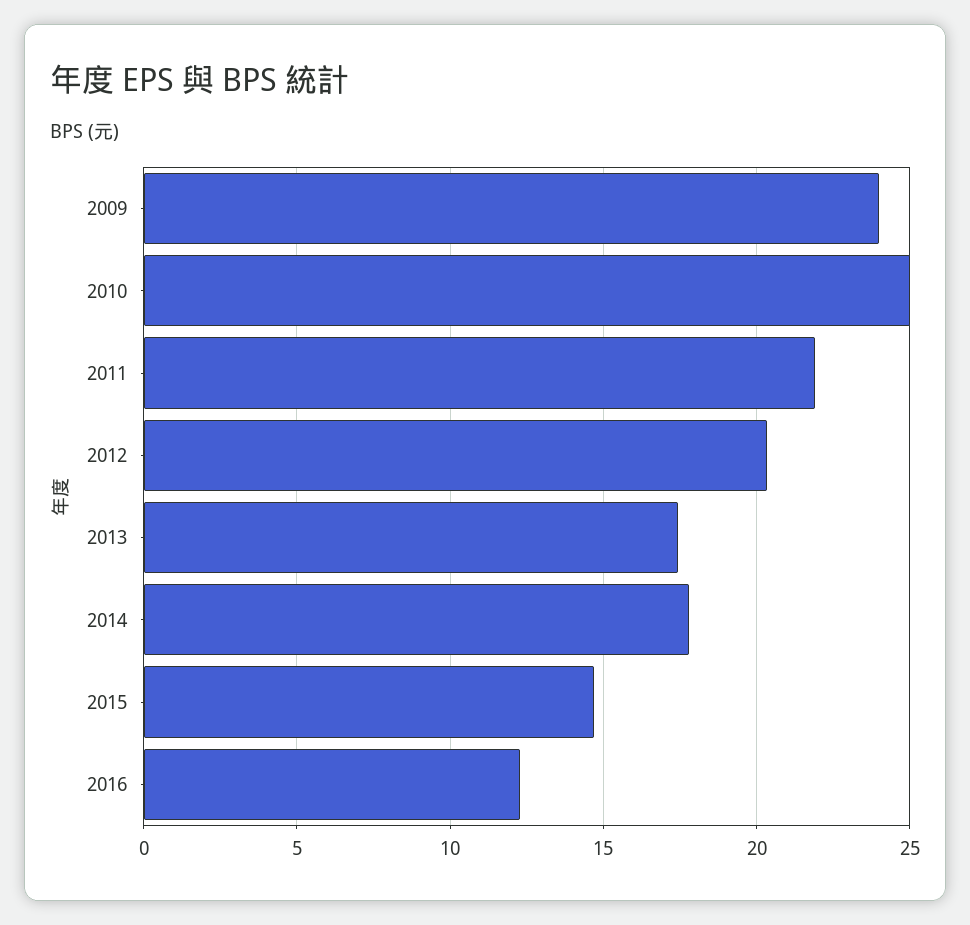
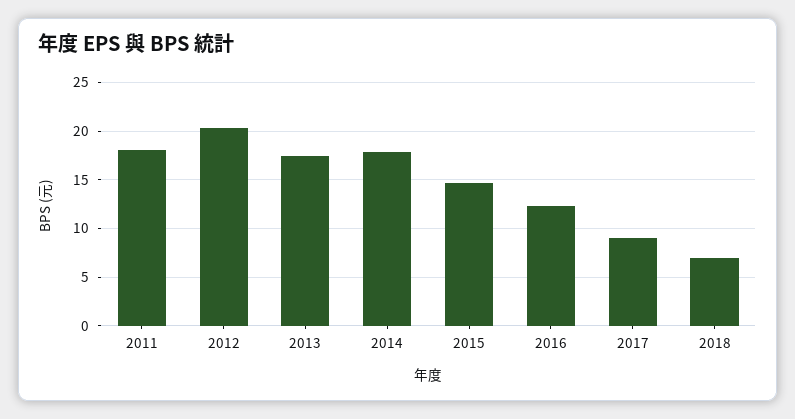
2009: 24 -> none
2010: 25 -> none
2011: 22 -> 18
2017: none -> 9
2018: none -> 7

